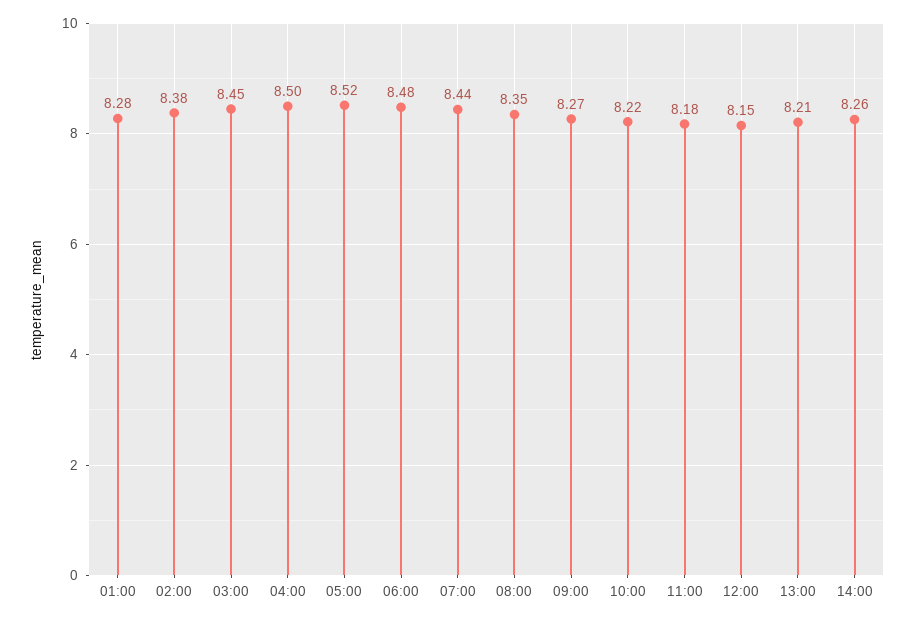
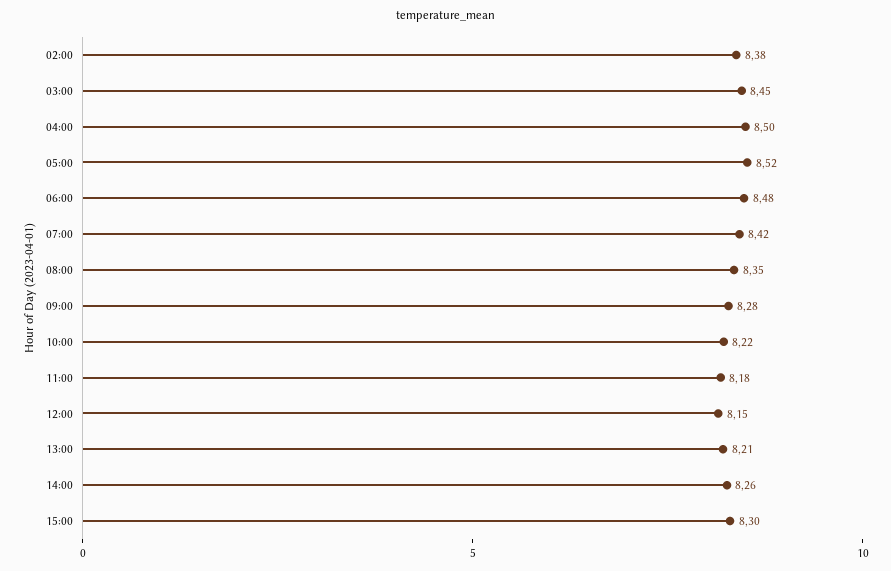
01:00: 8.28 -> none
07:00: 8.44 -> 8.42
09:00: 8.27 -> 8.28
15:00: none -> 8.3

